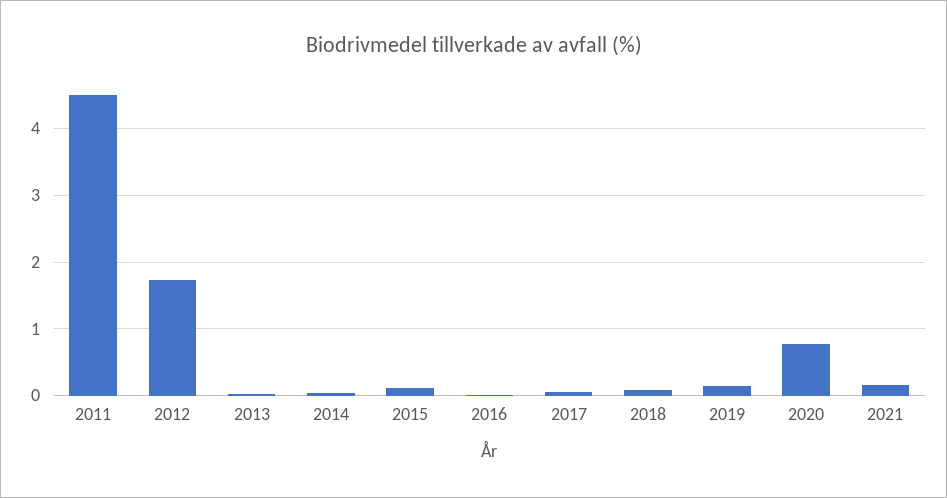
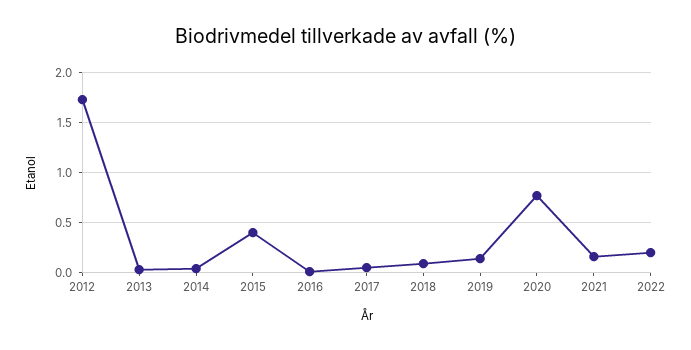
2011: 4.5 -> none
2015: 0.1 -> 0.4
2022: none -> 0.2

